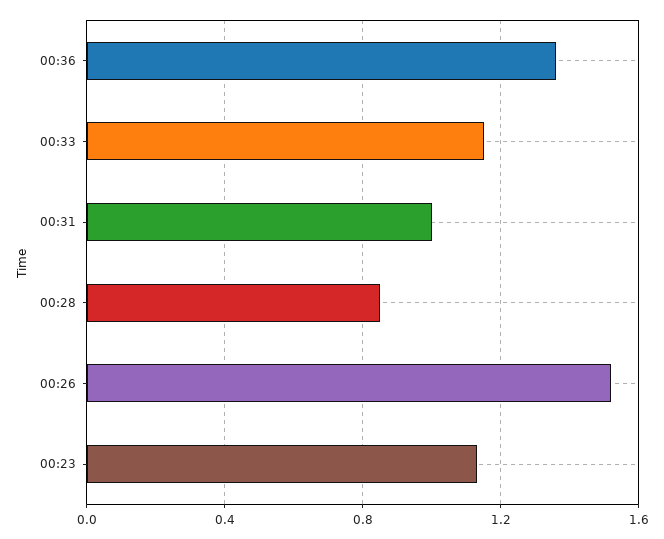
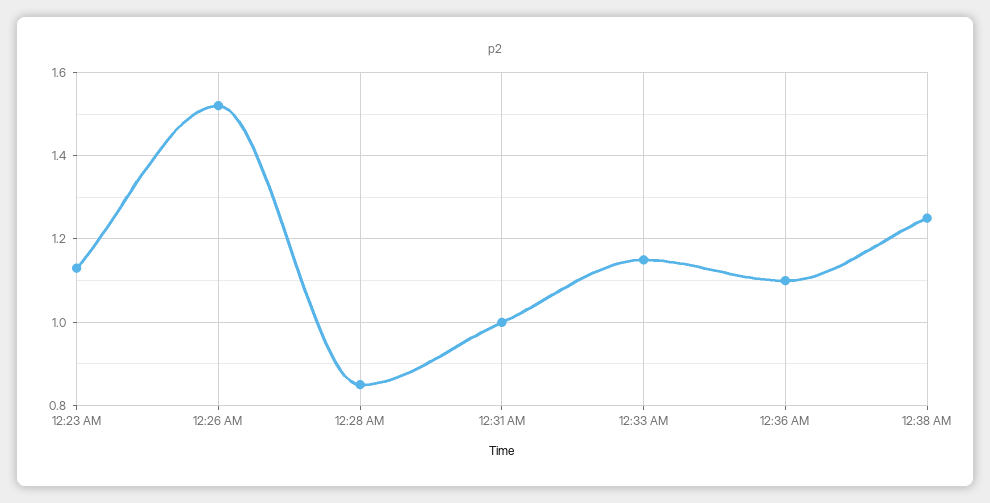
00:36: 1.35 -> 1.1
12:38 AM: none -> 1.25

